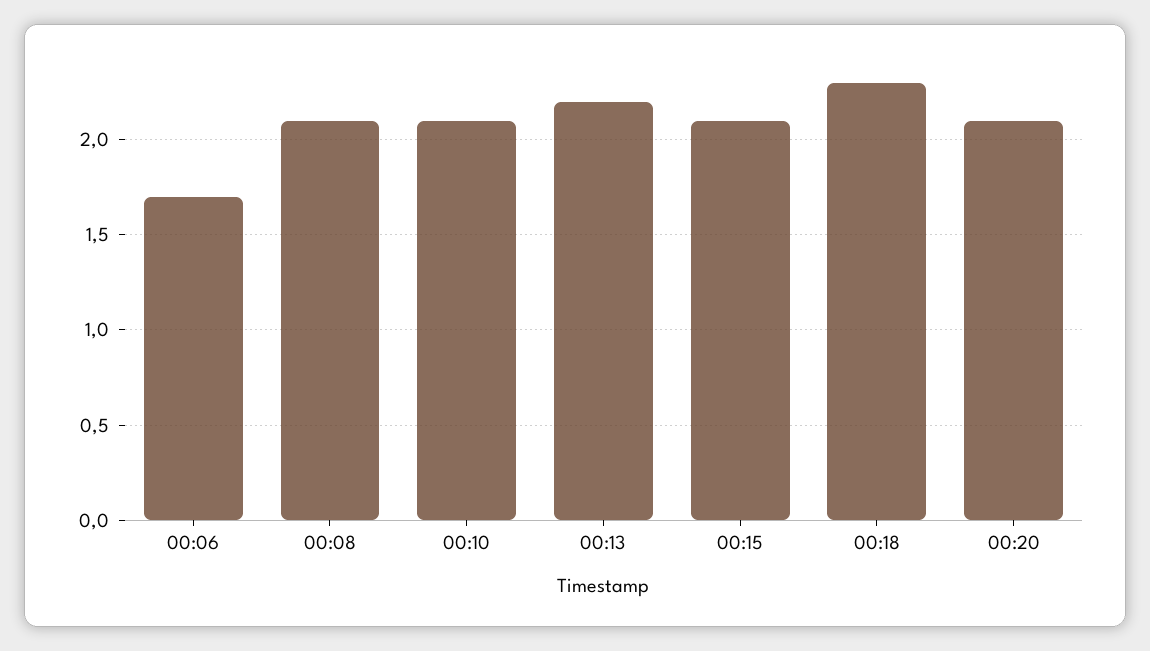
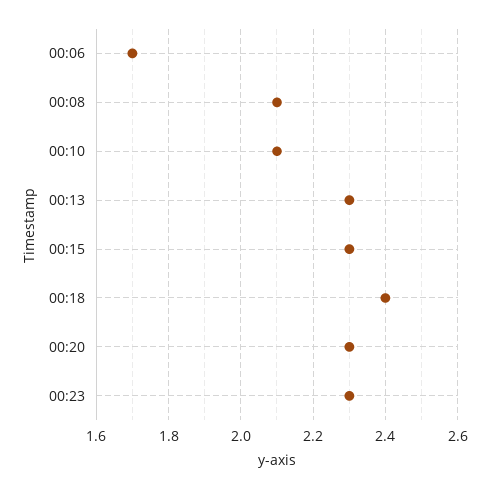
00:13: 2.2 -> 2.3
00:15: 2.1 -> 2.3
00:18: 2.3 -> 2.4
00:20: 2.1 -> 2.3
00:23: none -> 2.3

